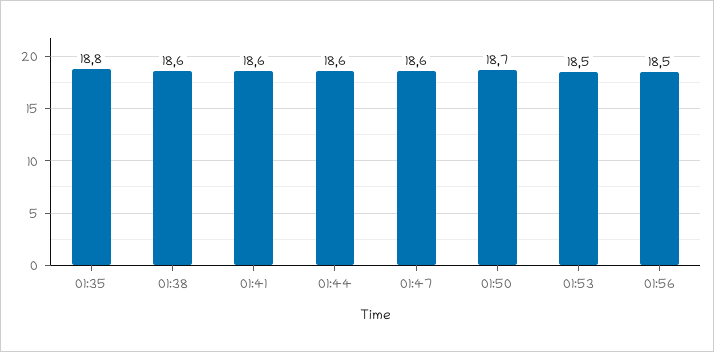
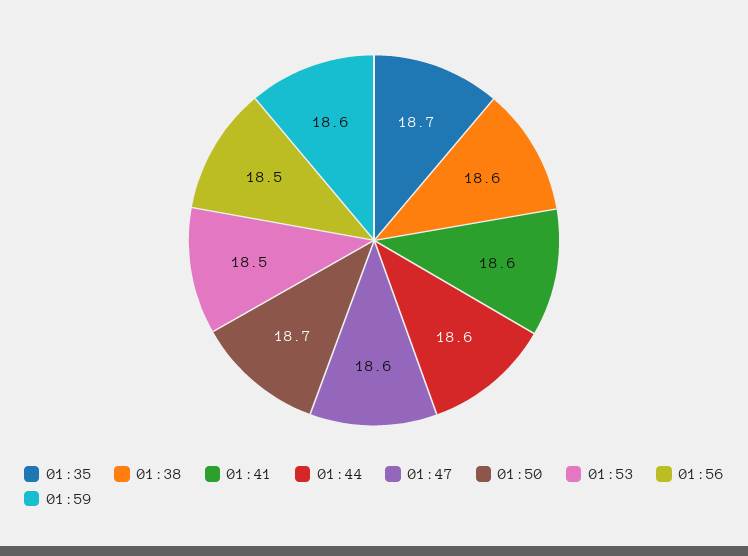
01:35: 18.8 -> 18.7
01:59: none -> 18.6

